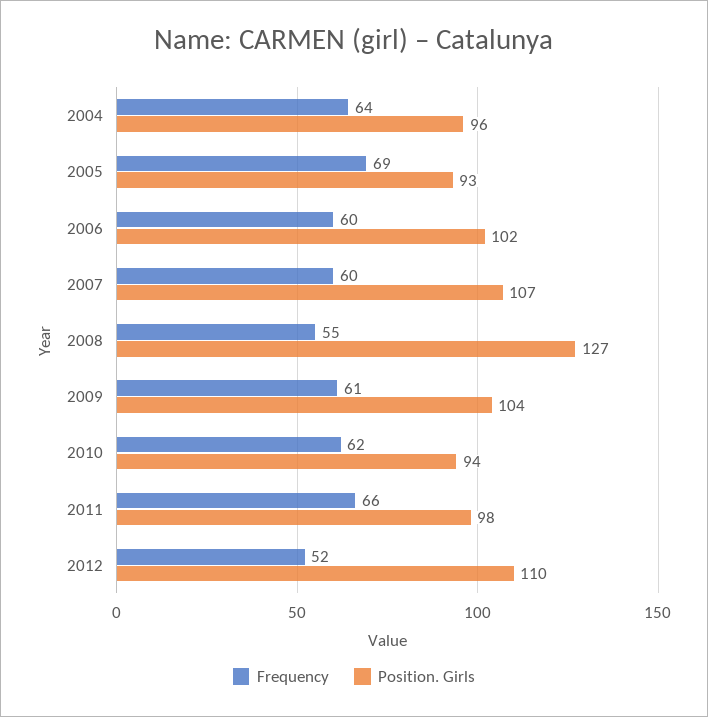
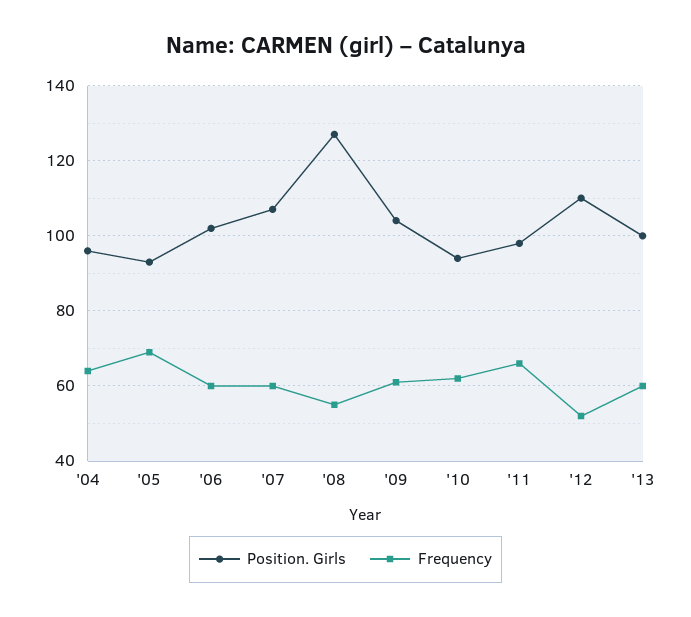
Position. Girls, '13: none -> 100
Frequency, '13: none -> 60

